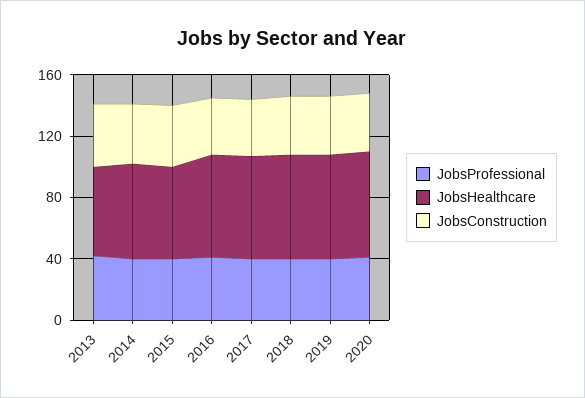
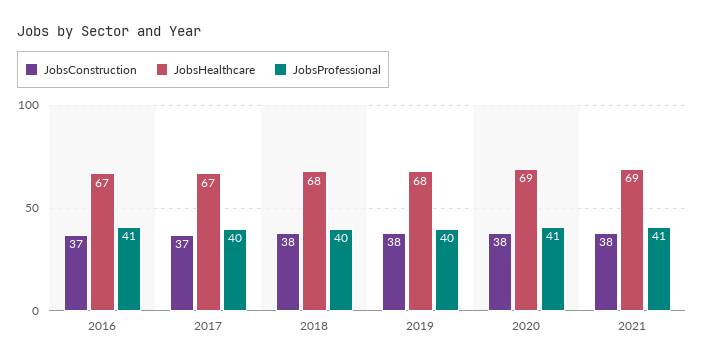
JobsProfessional, 2013: 40 -> none
JobsHealthcare, 2013: 60 -> none
JobsConstruction, 2013: 40 -> none
JobsProfessional, 2014: 40 -> none
JobsHealthcare, 2014: 60 -> none
JobsConstruction, 2014: 40 -> none
JobsProfessional, 2015: 40 -> none
JobsHealthcare, 2015: 60 -> none
JobsConstruction, 2015: 40 -> none
JobsConstruction, 2021: none -> 38
JobsHealthcare, 2021: none -> 69
JobsProfessional, 2021: none -> 41

